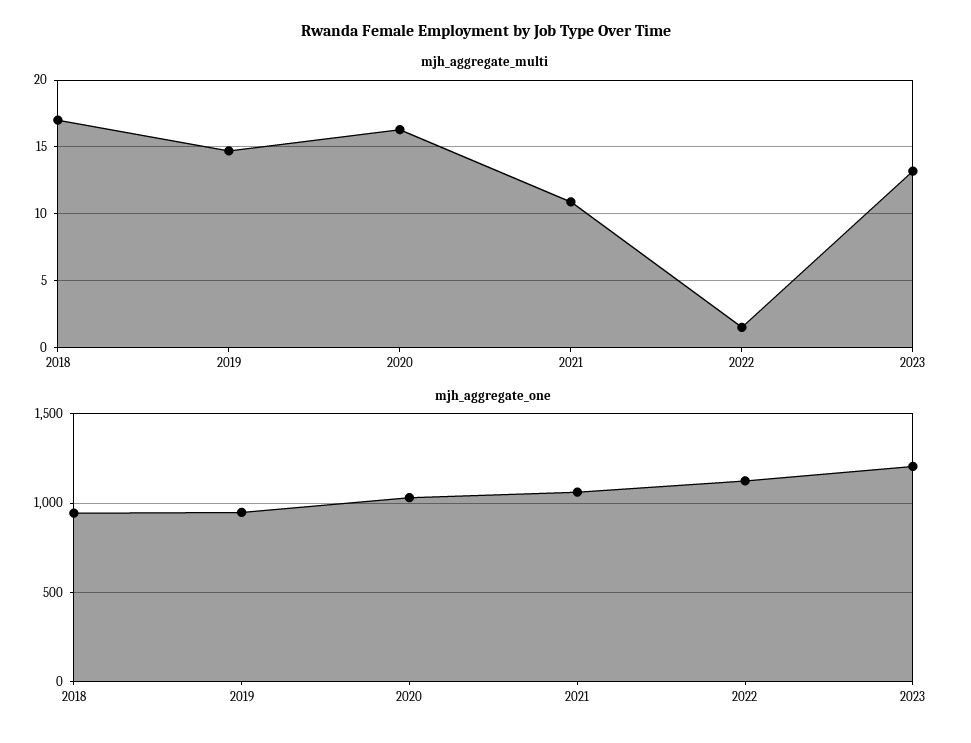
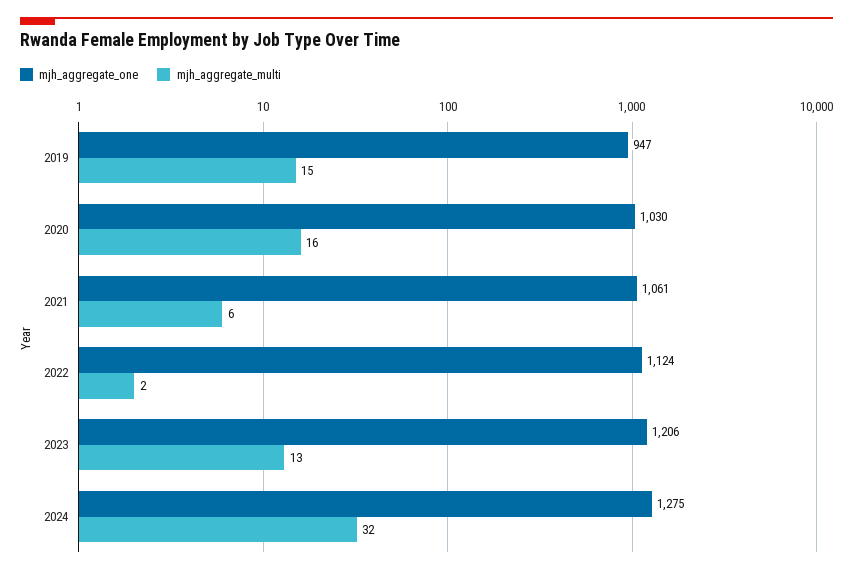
mjh_aggregate_multi, 2018: 17 -> none
mjh_aggregate_multi, 2021: 11 -> 6
mjh_aggregate_one, 2018: 950 -> none
mjh_aggregate_one, 2024: none -> 1275
mjh_aggregate_multi, 2024: none -> 32

